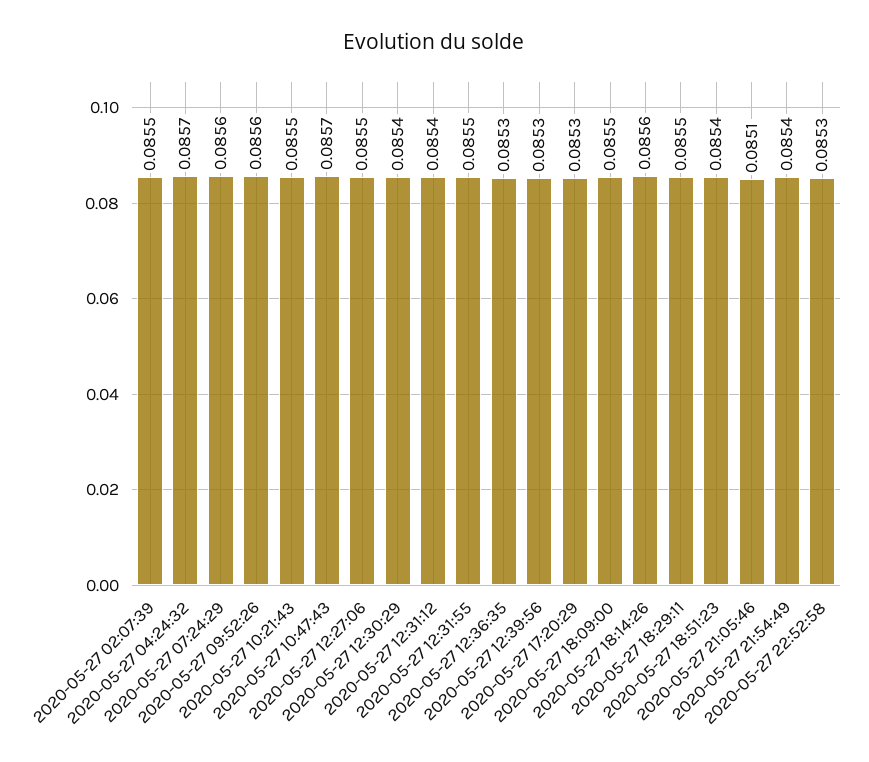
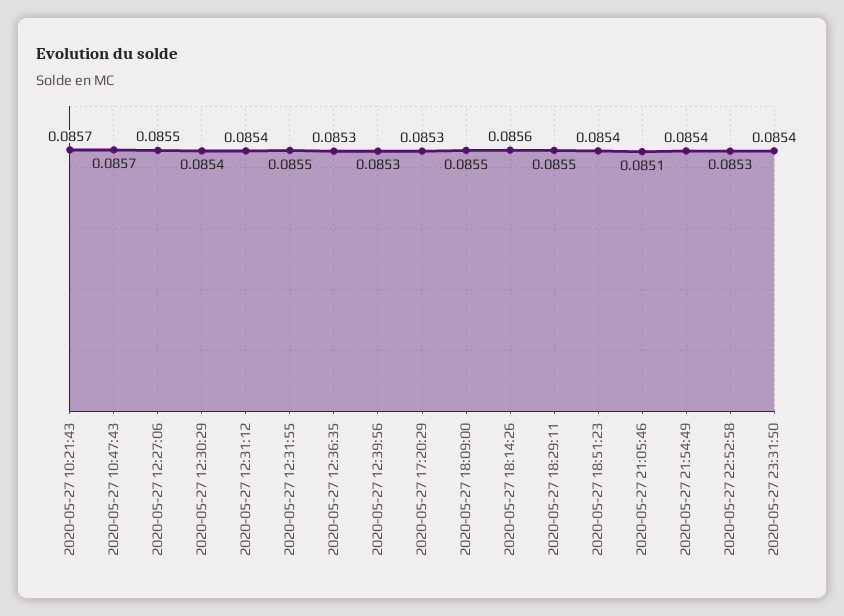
2020-05-27 02:07:39: 0.0855 -> none
2020-05-27 04:24:32: 0.0857 -> none
2020-05-27 07:24:29: 0.0856 -> none
2020-05-27 09:52:26: 0.0856 -> none
2020-05-27 10:21:43: 0.0855 -> 0.0857
2020-05-27 23:31:50: none -> 0.0854

